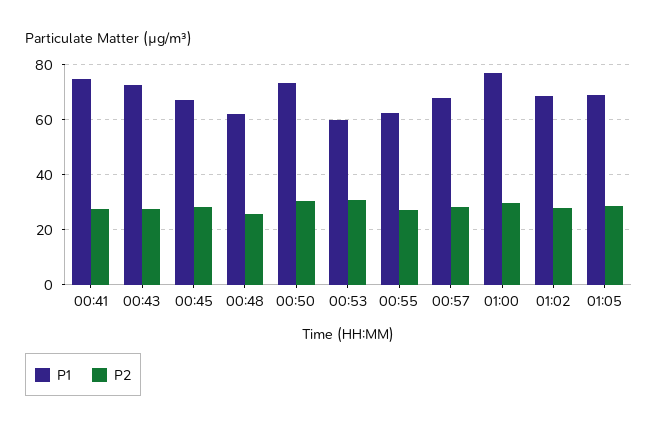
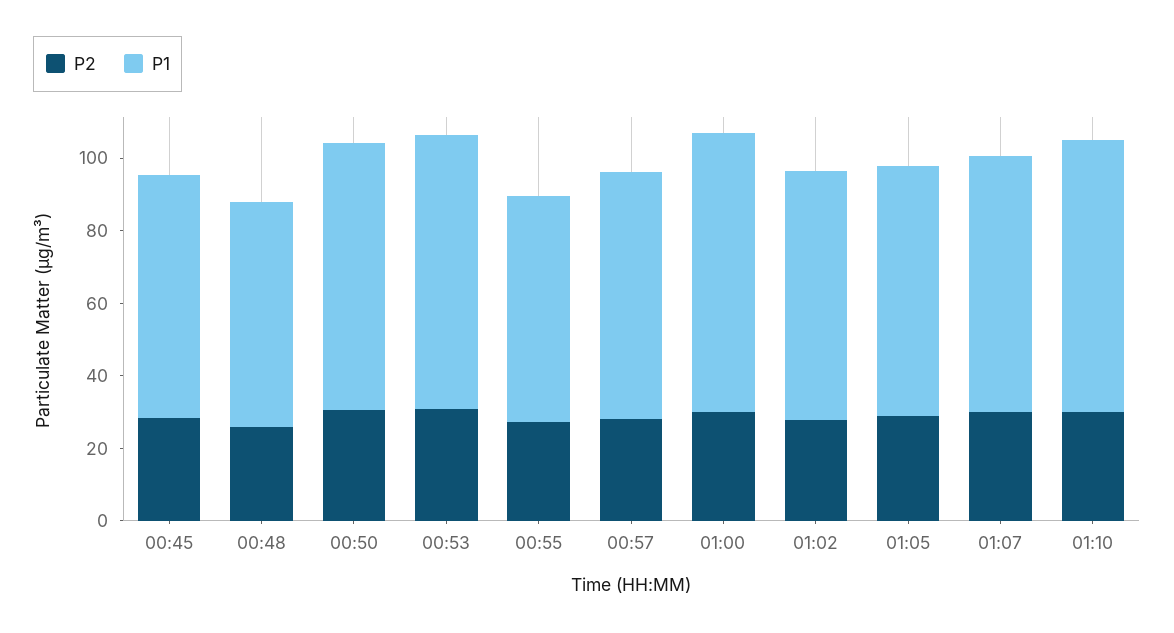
P1, 00:41: 75 -> none
P2, 00:41: 27.5 -> none
P1, 00:43: 72.5 -> none
P2, 00:43: 27.5 -> none
P1, 00:53: 60 -> 75
P2, 01:07: none -> 30
P1, 01:07: none -> 70
P2, 01:10: none -> 30
P1, 01:10: none -> 75

